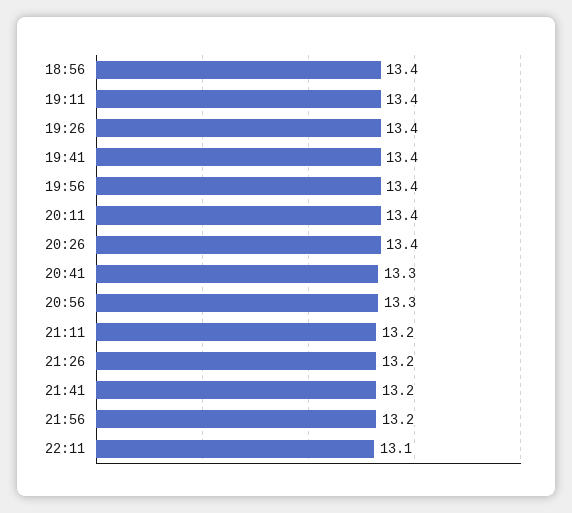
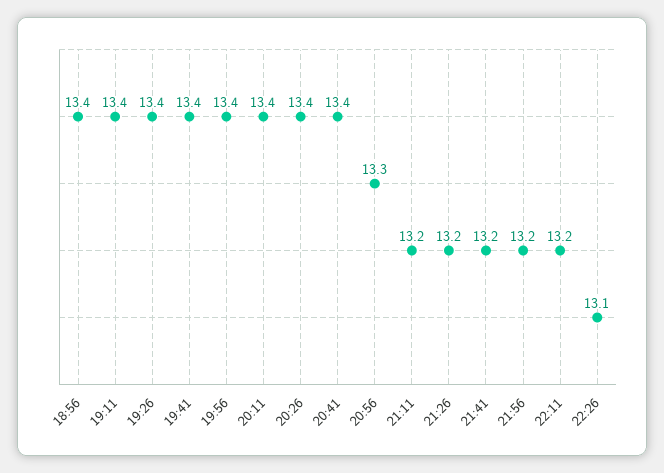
20:41: 13.3 -> 13.4
22:11: 13.1 -> 13.2
22:26: none -> 13.1

